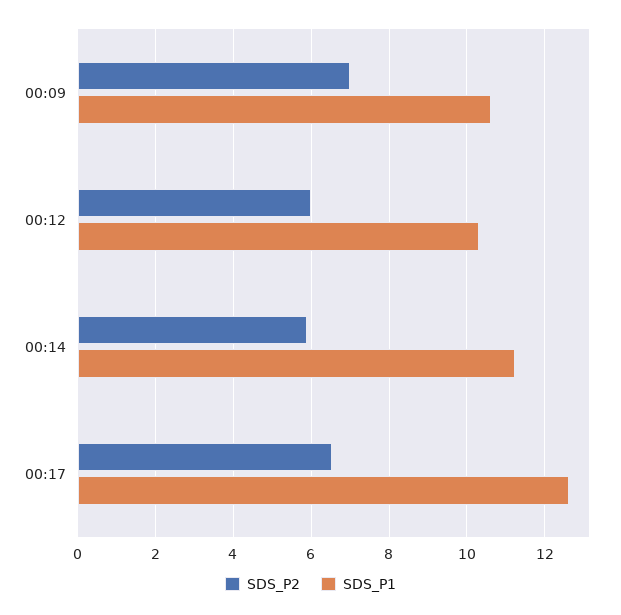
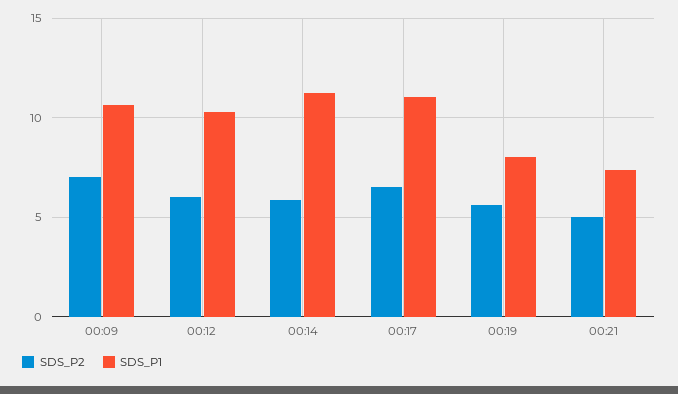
SDS_P1, 00:17: 12.6 -> 11
SDS_P2, 00:19: none -> 5.5
SDS_P1, 00:19: none -> 8
SDS_P2, 00:21: none -> 5
SDS_P1, 00:21: none -> 7.5

